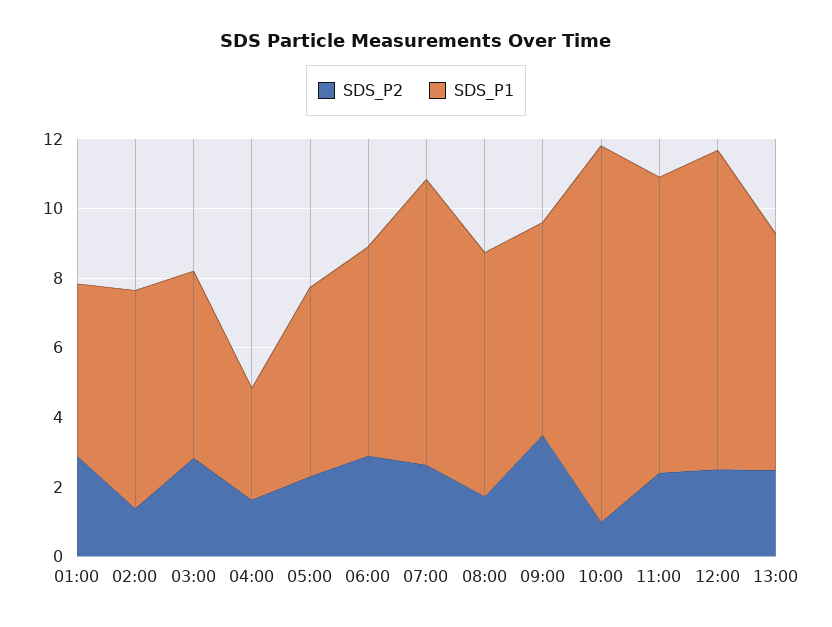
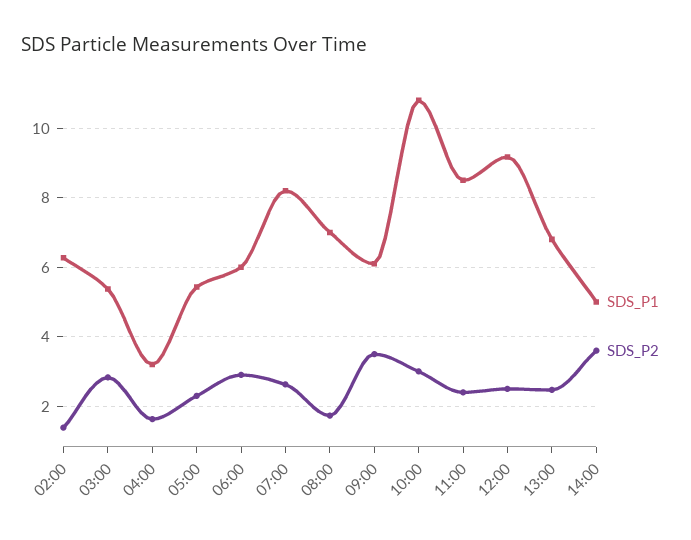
SDS_P2, 01:00: 3 -> none
SDS_P1, 01:00: 5 -> none
SDS_P2, 10:00: 1 -> 3
SDS_P1, 14:00: none -> 5
SDS_P2, 14:00: none -> 3.6

